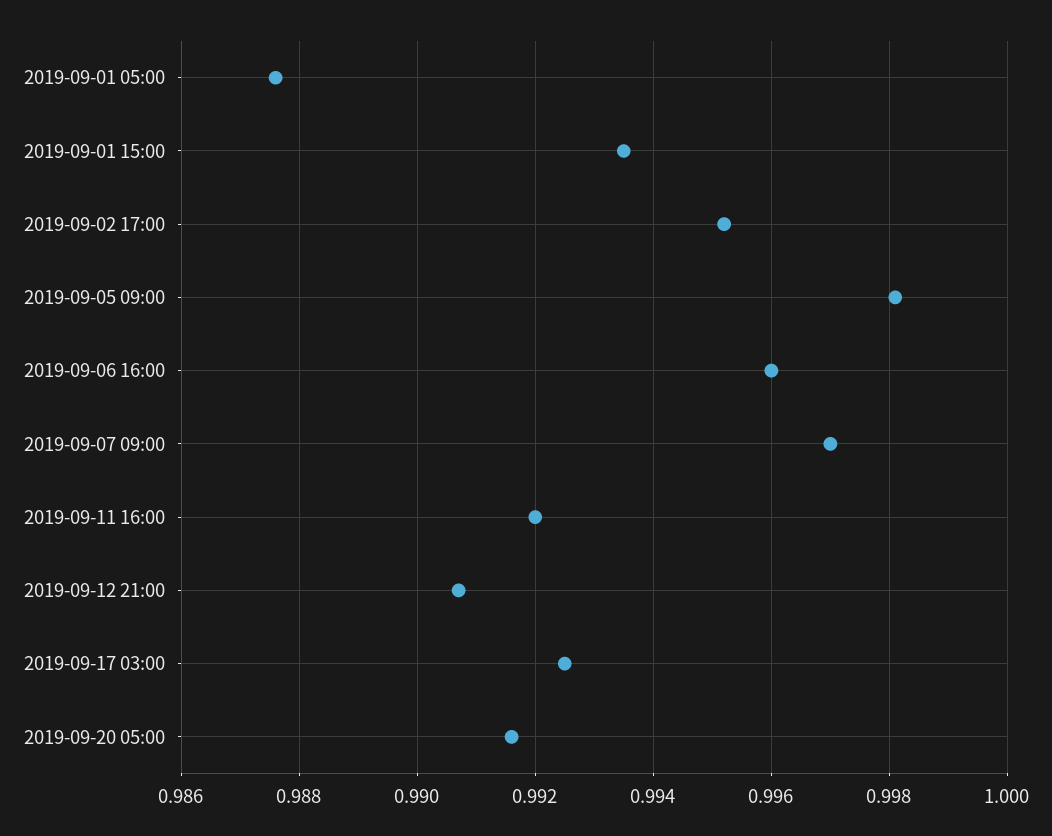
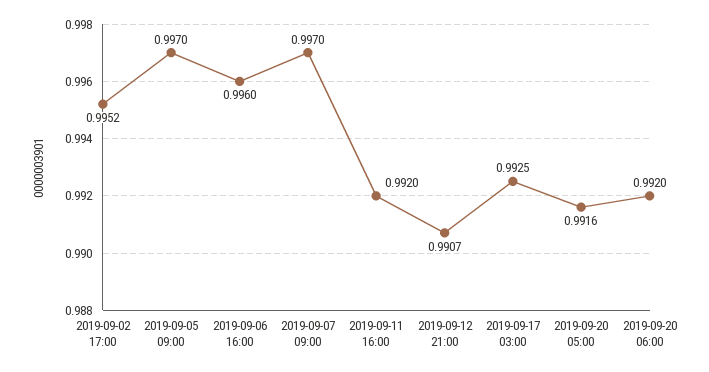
2019-09-01 05:00: 0.9875 -> none
2019-09-01 15:00: 0.9935 -> none
2019-09-05 09:00: 0.998 -> 0.997
2019-09-20 06:00: none -> 0.992

